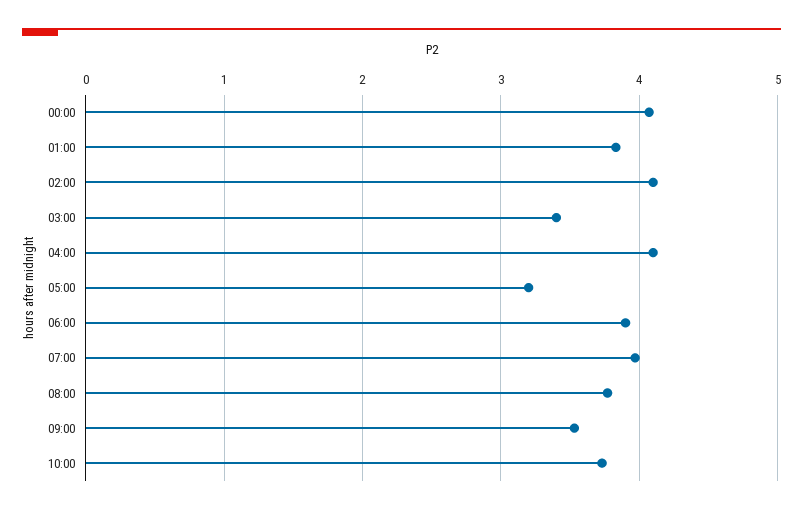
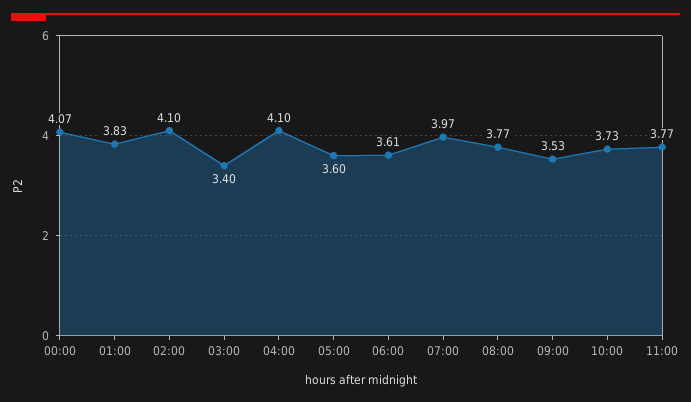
05:00: 3.2 -> 3.6
06:00: 3.9 -> 3.61
11:00: none -> 3.77

